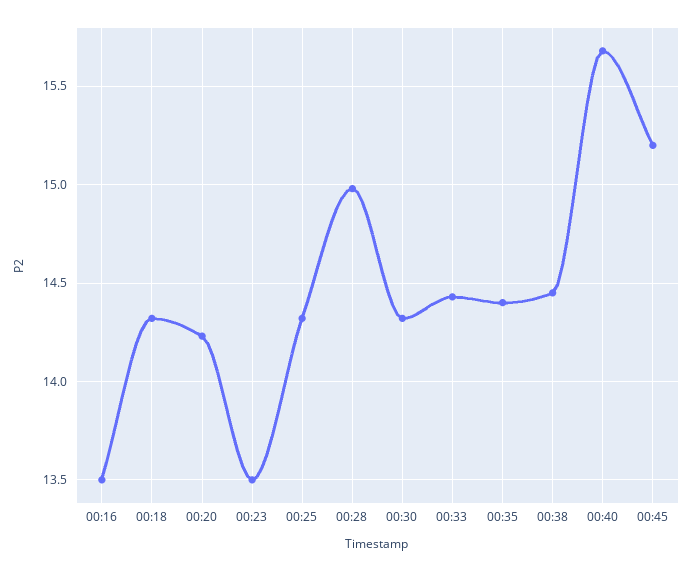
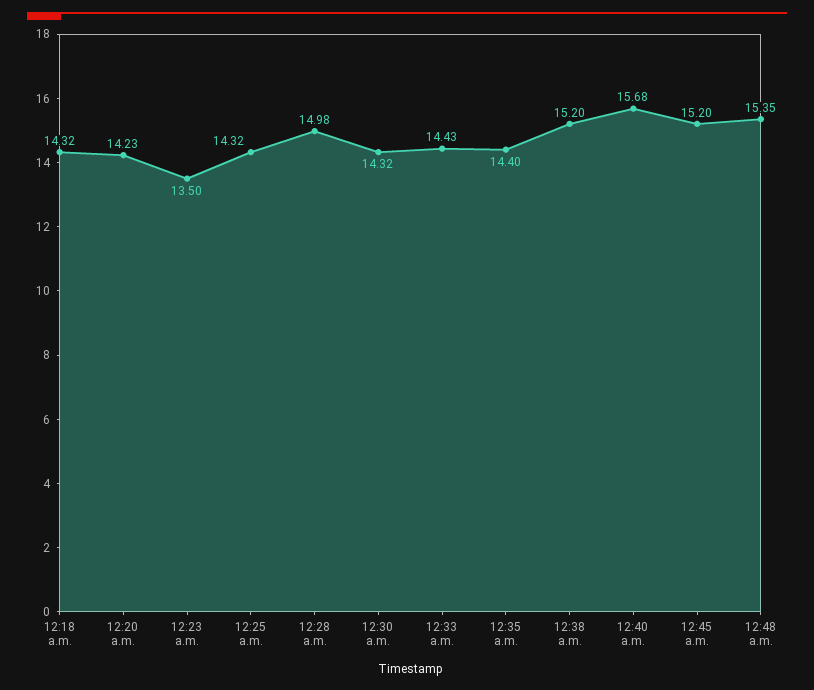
00:16: 13.5 -> none
00:38: 14.45 -> 15.2
12:48 a.m.: none -> 15.35

